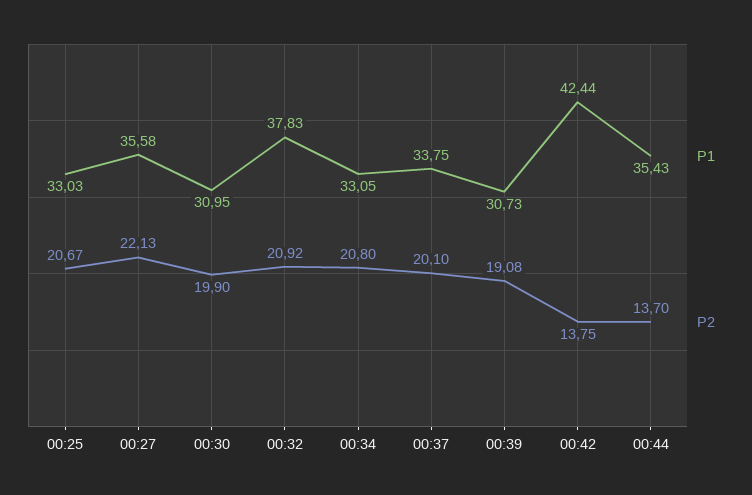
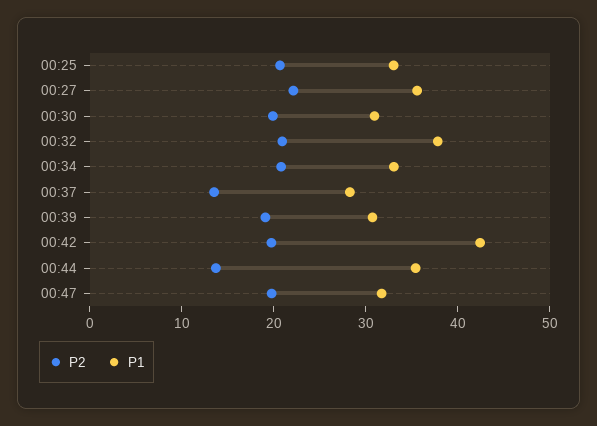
P1, 00:37: 33.75 -> 28
P2, 00:37: 20.1 -> 14
P2, 00:42: 13.75 -> 20
P2, 00:47: none -> 20
P1, 00:47: none -> 32

